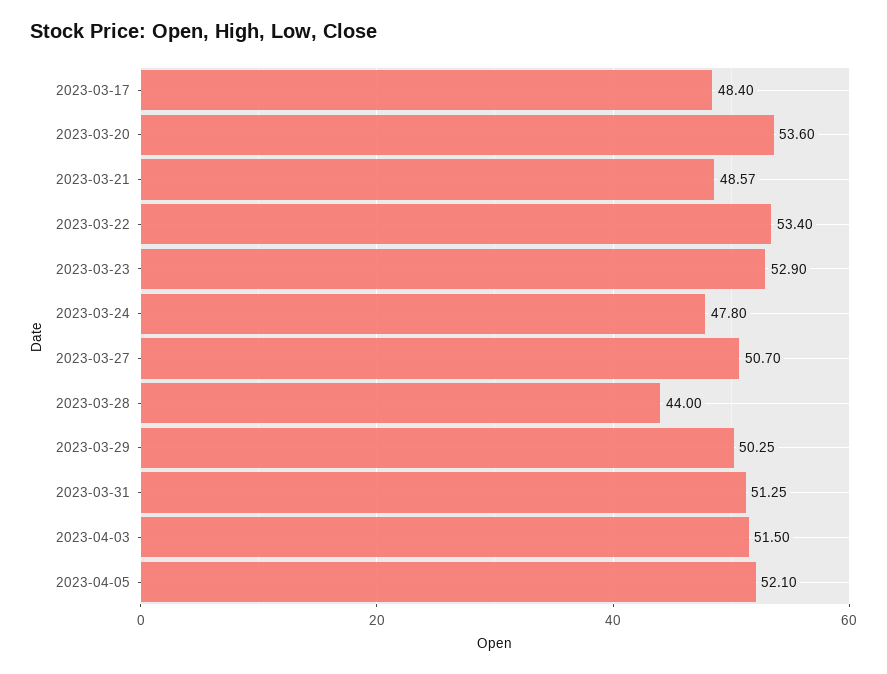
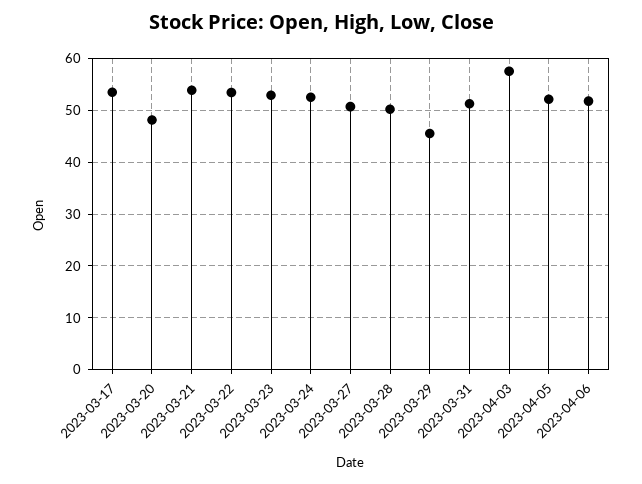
2023-03-17: 48.4 -> 54
2023-03-20: 53.6 -> 48
2023-03-21: 48.57 -> 54
2023-03-24: 47.8 -> 52
2023-03-28: 44 -> 50
2023-03-29: 50.25 -> 46
2023-04-03: 51.5 -> 58
2023-04-06: none -> 52

